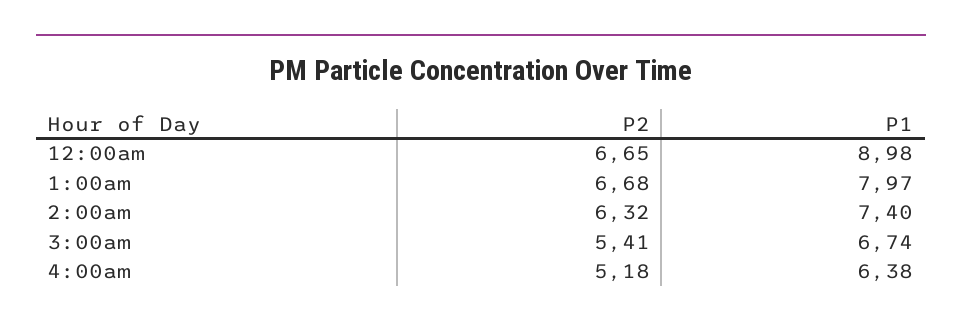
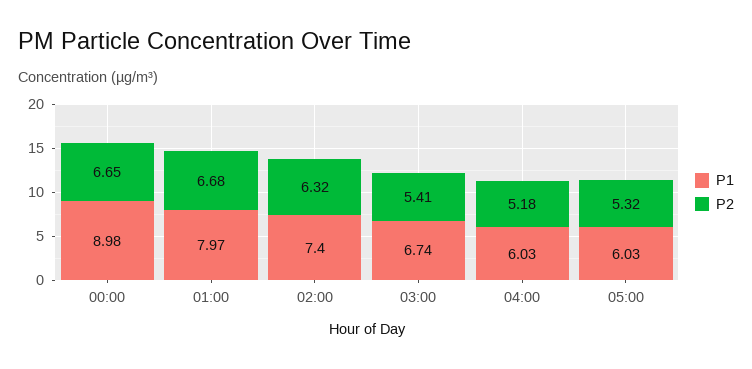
P1, 4:00am: 6.38 -> 6.03
P1, 05:00: none -> 6.03
P2, 05:00: none -> 5.32

